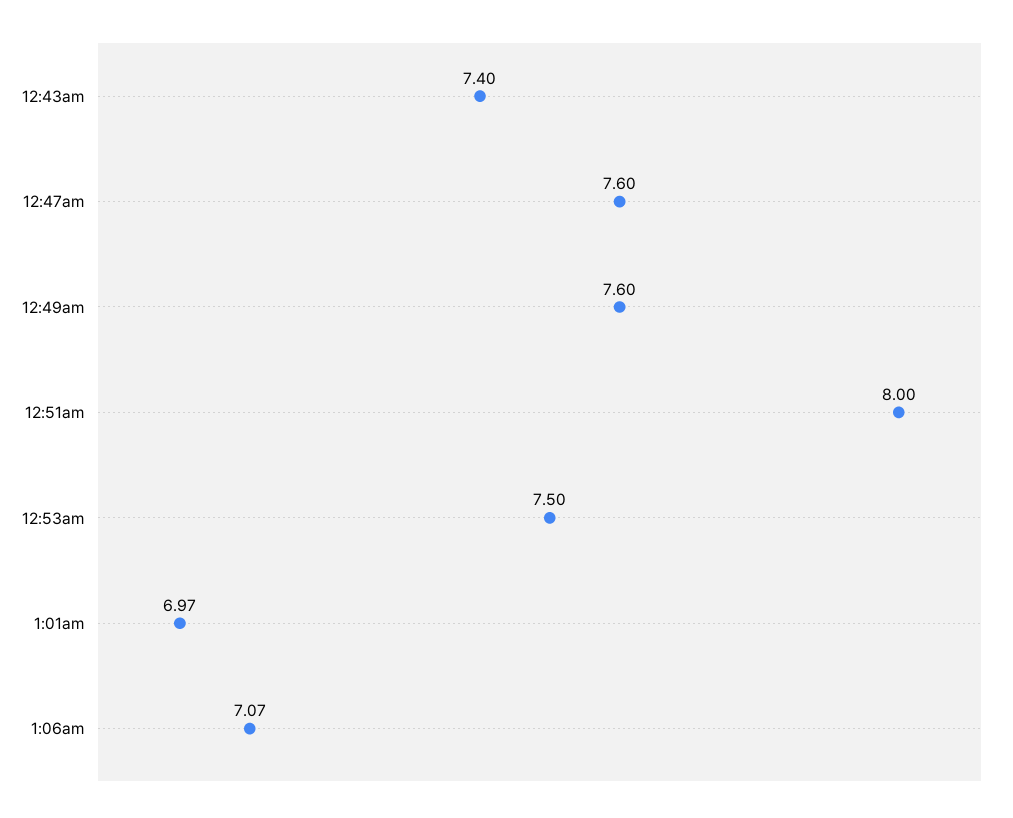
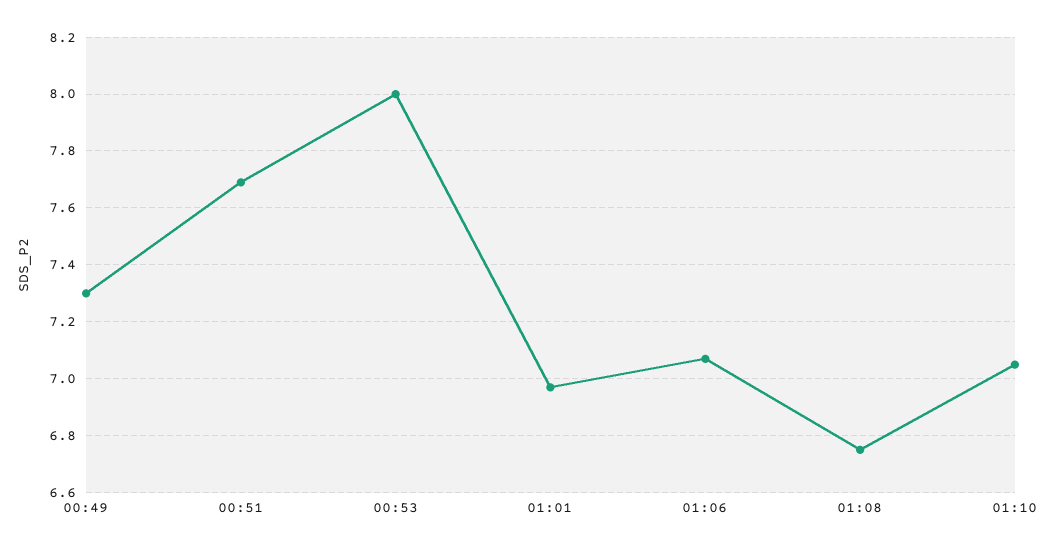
12:43am: 7.4 -> none
12:47am: 7.6 -> none
12:49am: 7.6 -> 7.3
12:51am: 8 -> 7.7
12:53am: 7.5 -> 8
01:08: none -> 6.75
01:10: none -> 7.05

